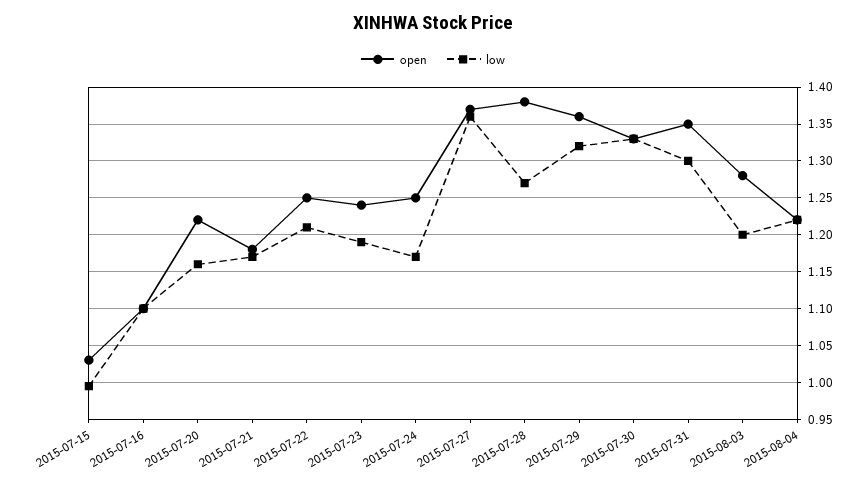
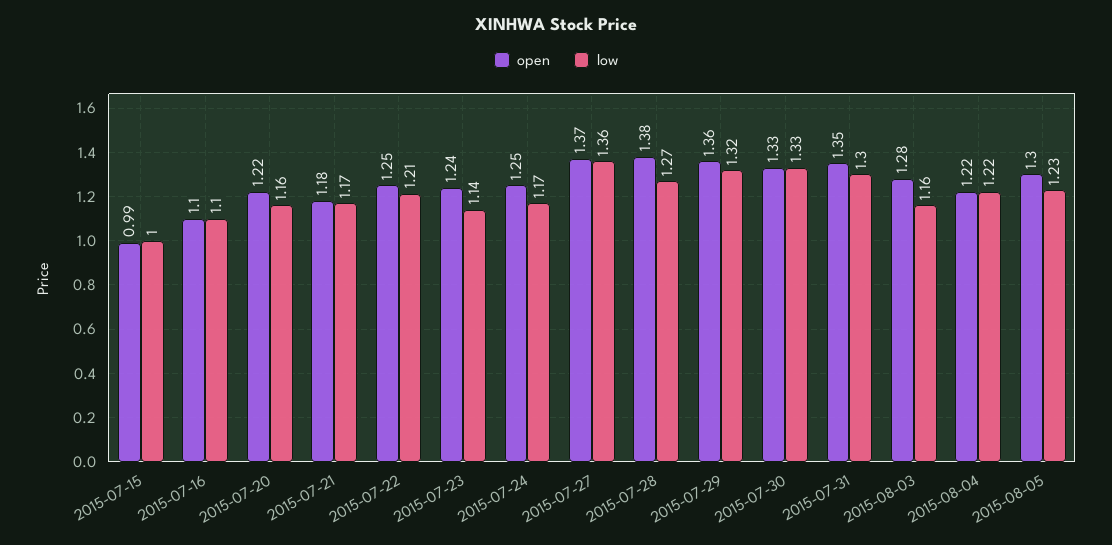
open, 2015-07-15: 1.03 -> 0.99
low, 2015-07-23: 1.19 -> 1.14
low, 2015-08-03: 1.2 -> 1.16
open, 2015-08-05: none -> 1.3
low, 2015-08-05: none -> 1.23

